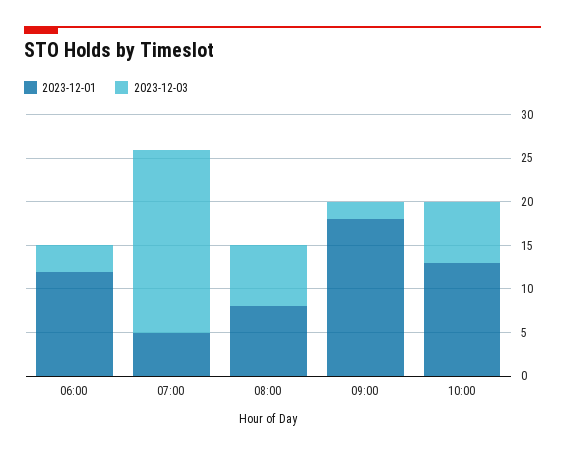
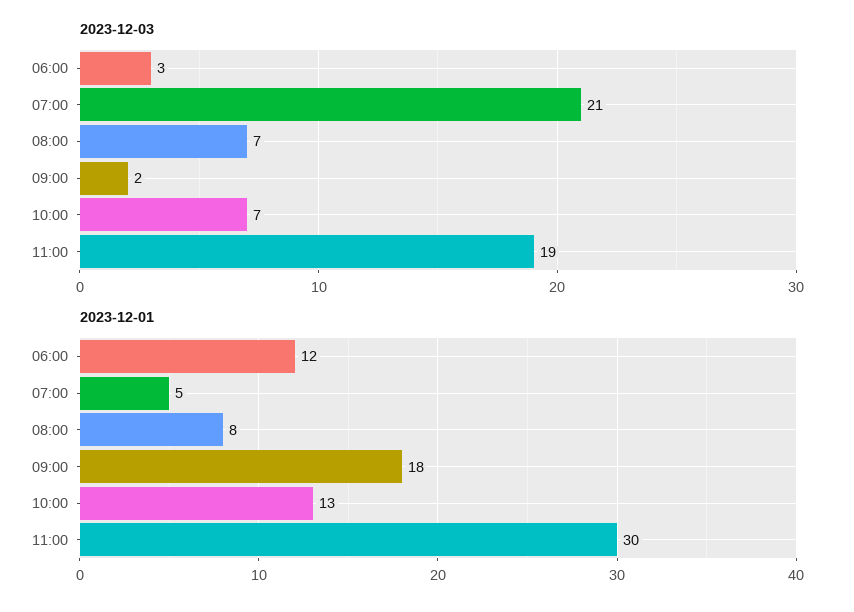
2023-12-03, 11:00: none -> 19
2023-12-01, 11:00: none -> 30

